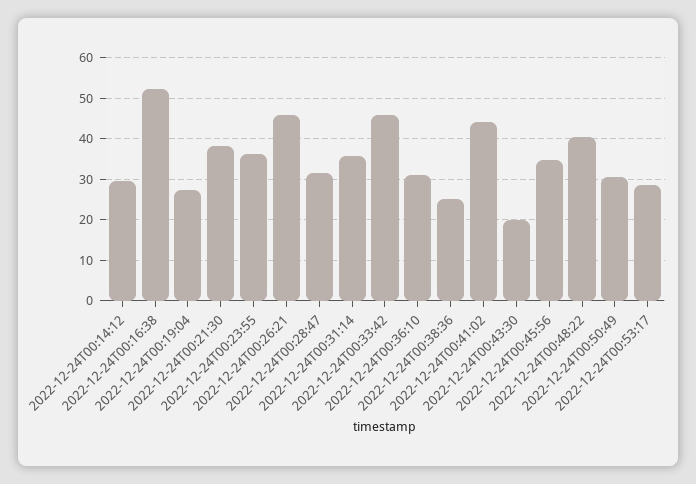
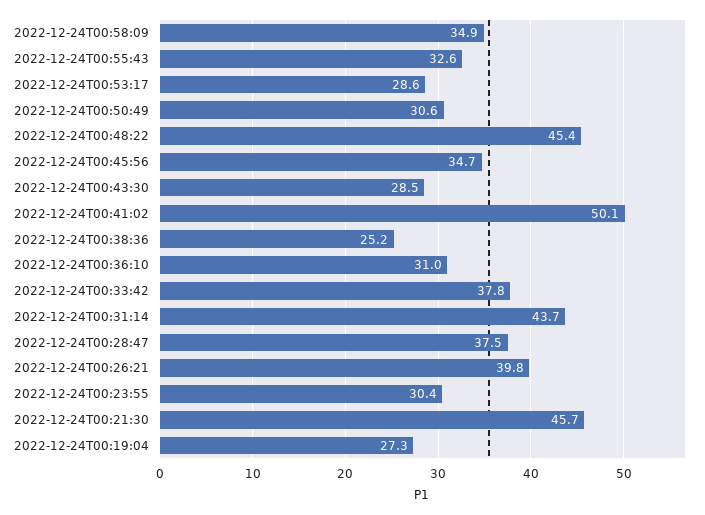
2022-12-24T00:14:12: 30 -> none
2022-12-24T00:16:38: 52 -> none
2022-12-24T00:21:30: 38 -> 45.7
2022-12-24T00:23:55: 36 -> 30.4
2022-12-24T00:26:21: 46 -> 39.8
2022-12-24T00:28:47: 32 -> 37.5
2022-12-24T00:31:14: 36 -> 43.7
2022-12-24T00:33:42: 46 -> 37.8
2022-12-24T00:41:02: 44 -> 50.1
2022-12-24T00:43:30: 20 -> 28.5
2022-12-24T00:48:22: 40 -> 45.4
2022-12-24T00:58:09: none -> 34.9
2022-12-24T00:55:43: none -> 32.6

